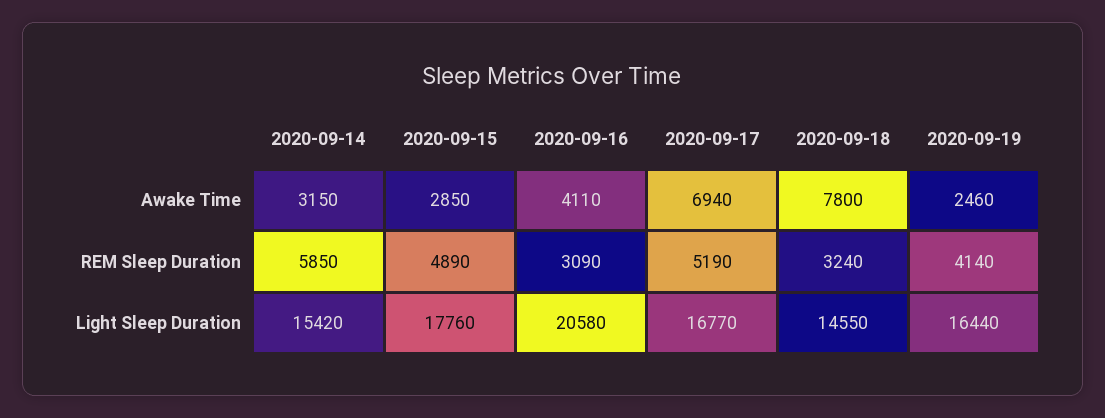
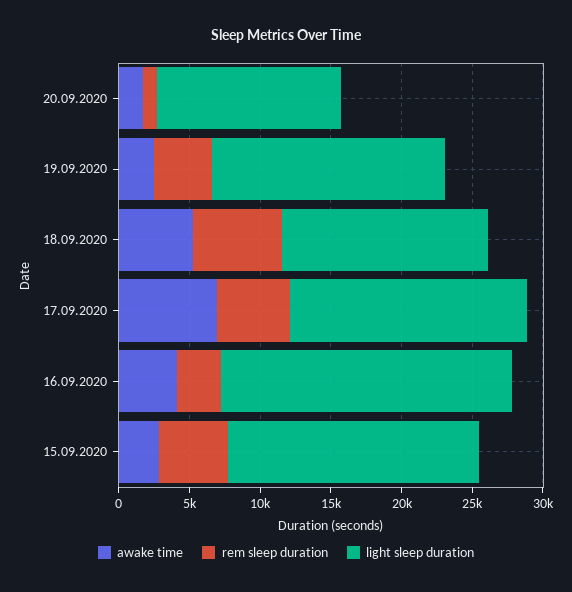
Awake Time, 2020-09-14: 3150 -> none
Awake Time, 2020-09-18: 7800 -> 5000
REM Sleep Duration, 2020-09-14: 5850 -> none
REM Sleep Duration, 2020-09-18: 3240 -> 6000
Light Sleep Duration, 2020-09-14: 15420 -> none
Awake Time, 20.09.2020: none -> 2000
REM Sleep Duration, 20.09.2020: none -> 1000
Light Sleep Duration, 20.09.2020: none -> 13000

